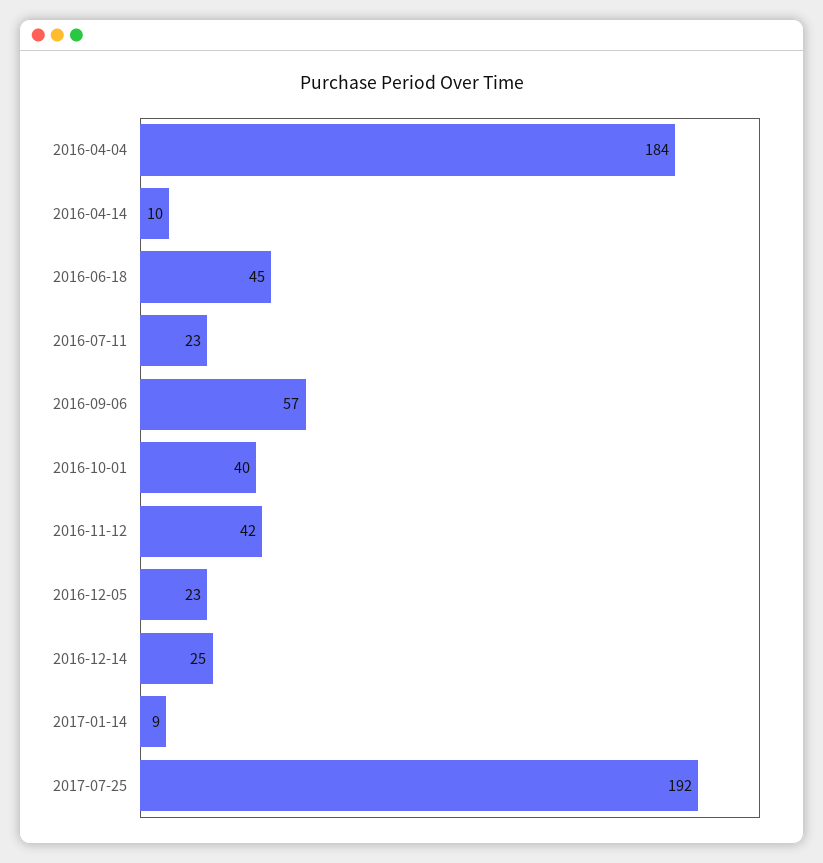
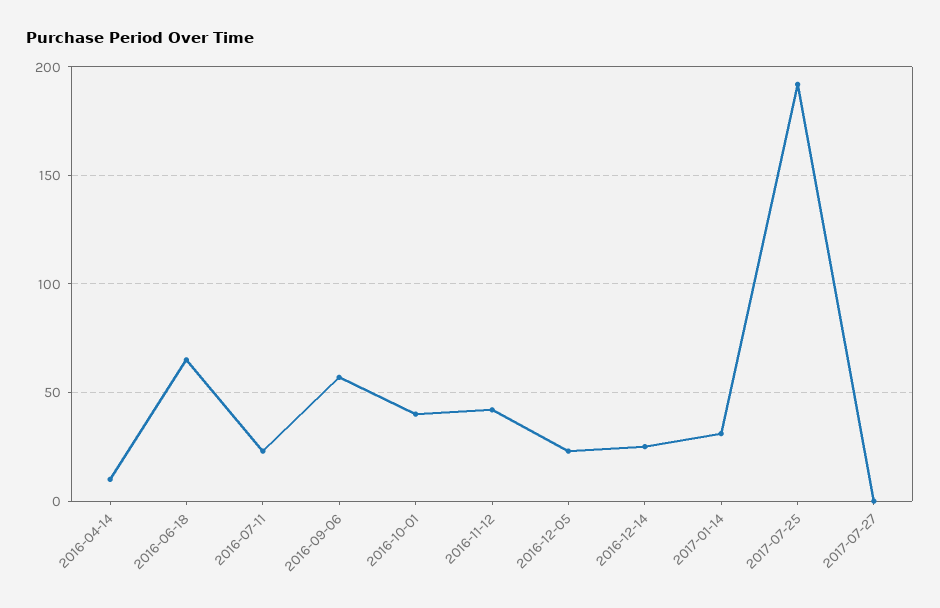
2016-04-04: 184 -> none
2016-06-18: 45 -> 65
2017-01-14: 9 -> 30
2017-07-27: none -> 0

